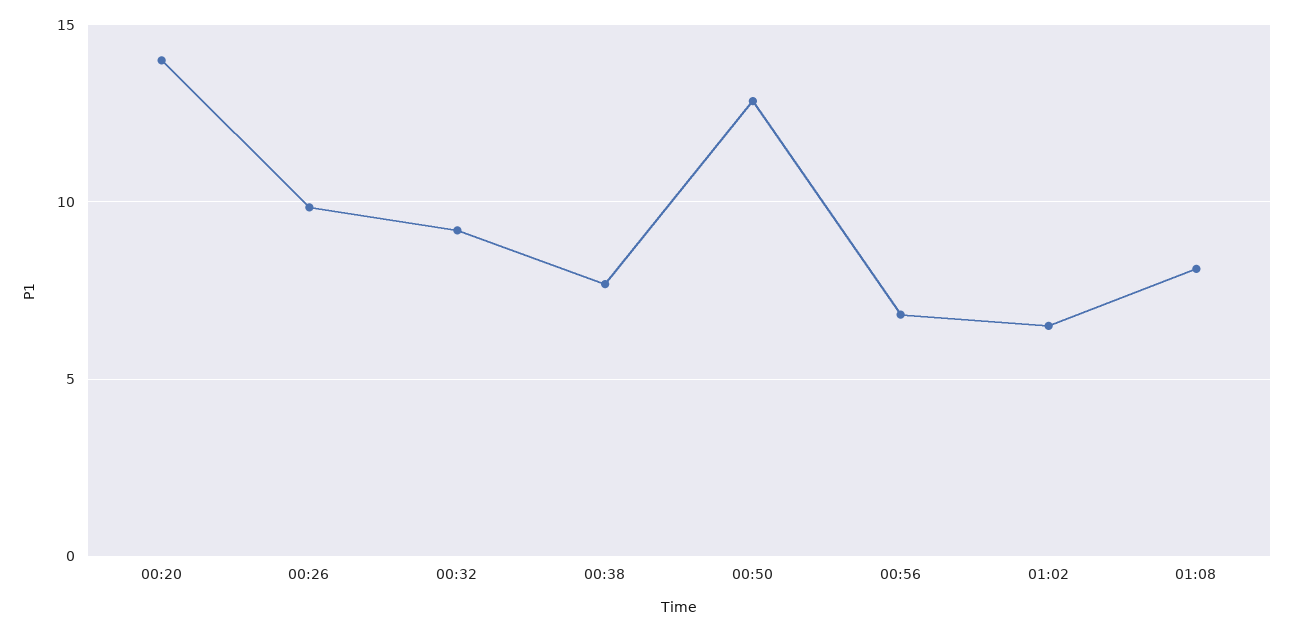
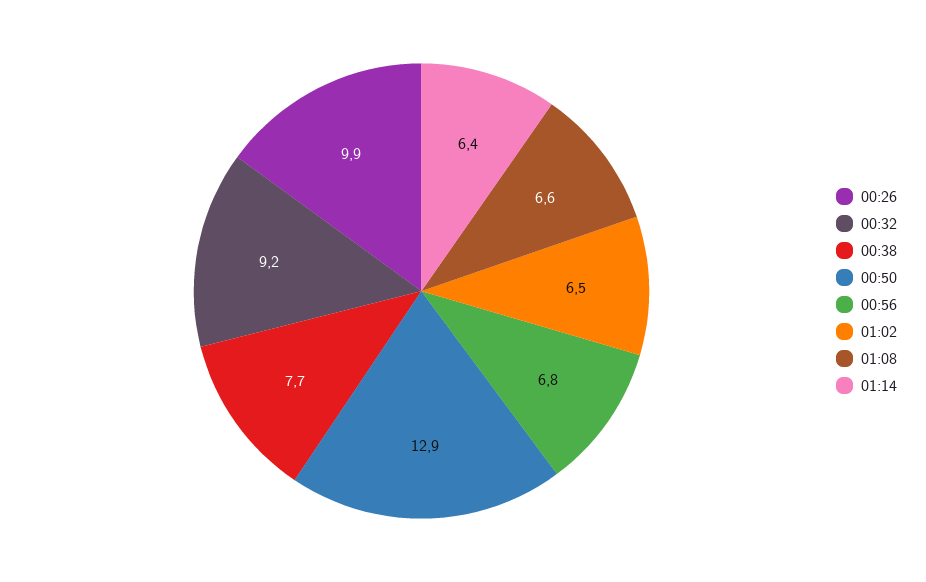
00:20: 14 -> none
01:08: 8 -> 6.6
01:14: none -> 6.4

